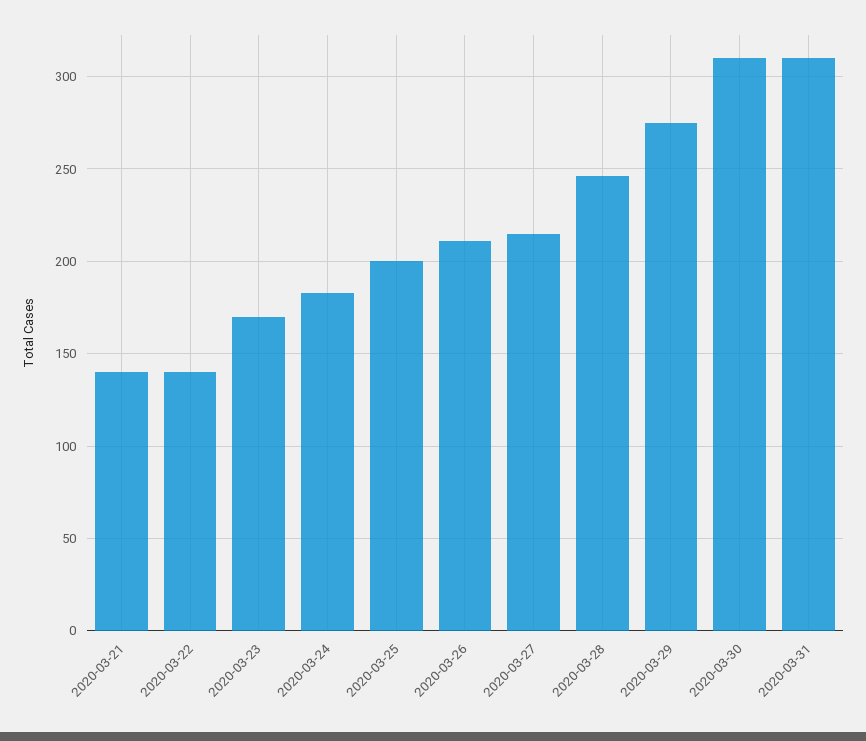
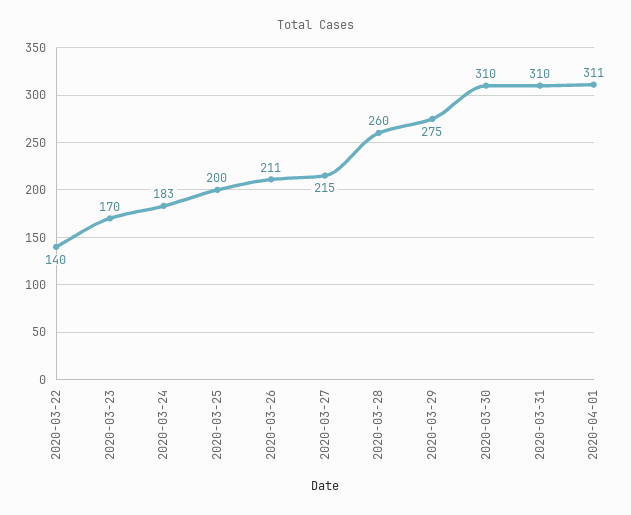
2020-03-21: 140 -> none
2020-03-28: 245 -> 260
2020-04-01: none -> 311

